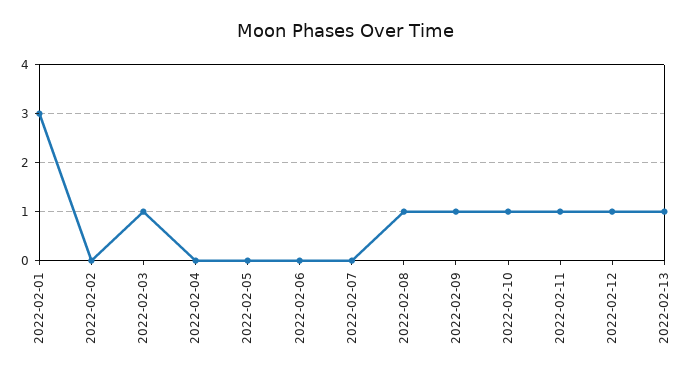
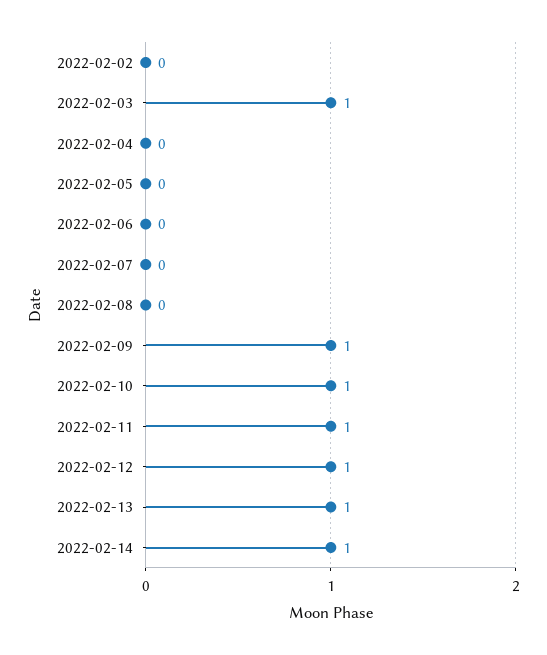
2022-02-01: 3 -> none
2022-02-08: 1 -> 0
2022-02-14: none -> 1

